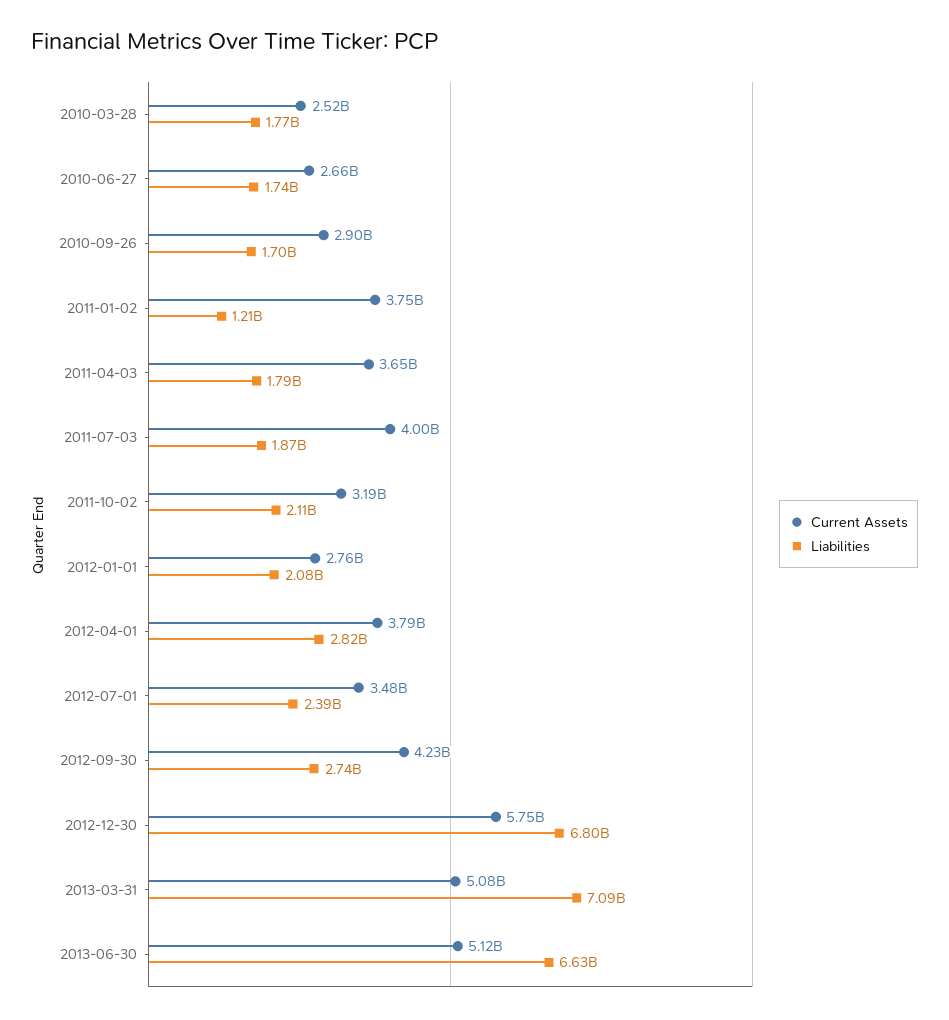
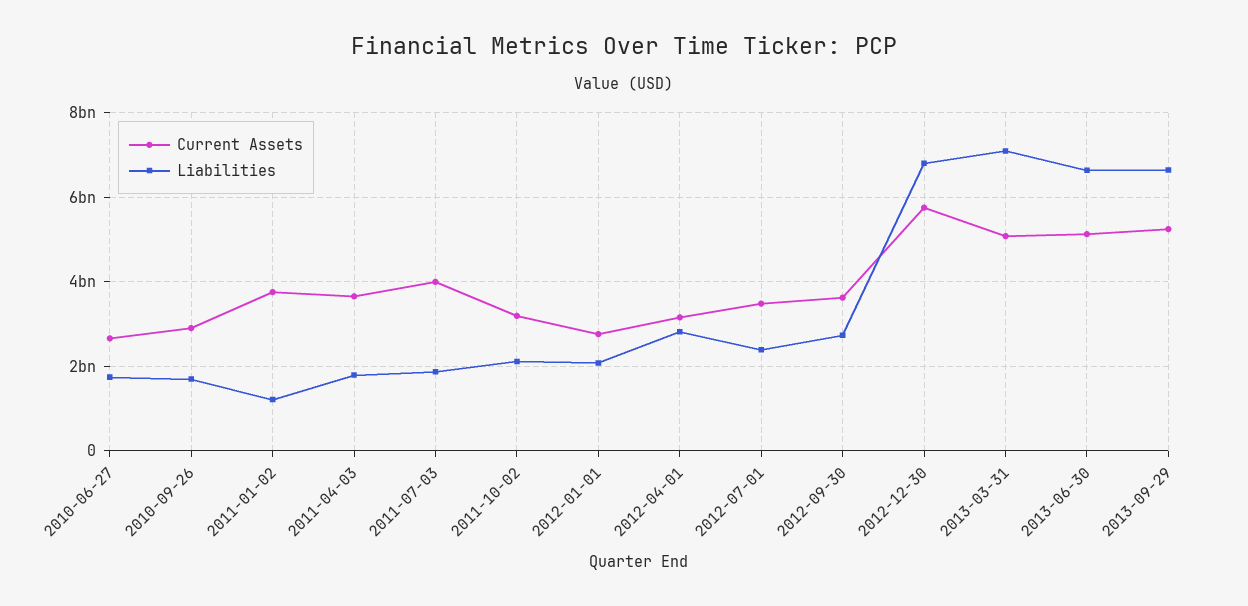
Current Assets, 2010-03-28: 2520000000 -> none
Liabilities, 2010-03-28: 1770000000 -> none
Current Assets, 2012-04-01: 3790000000 -> 3200000000
Current Assets, 2012-09-30: 4230000000 -> 3600000000
Current Assets, 2013-09-29: none -> 5200000000
Liabilities, 2013-09-29: none -> 6600000000

